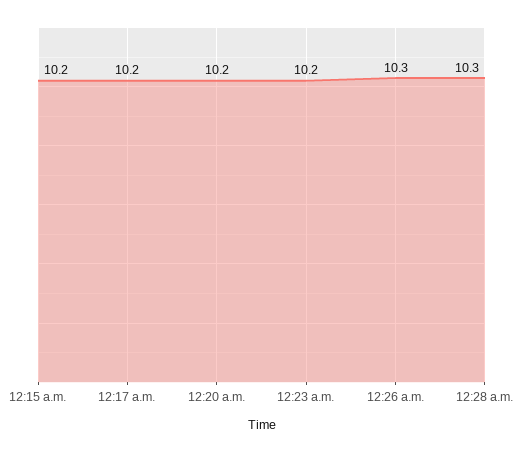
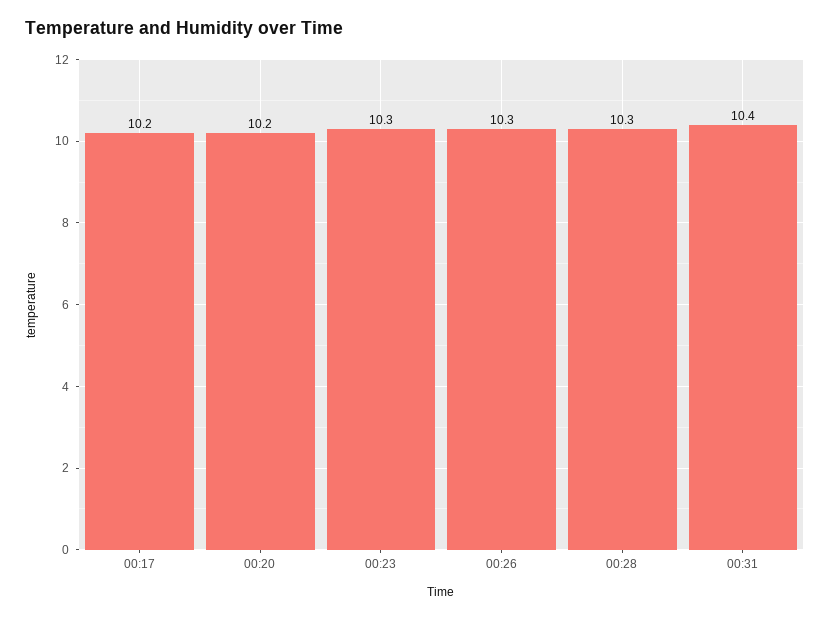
12:15 a.m.: 10.2 -> none
12:23 a.m.: 10.2 -> 10.3
00:31: none -> 10.4

